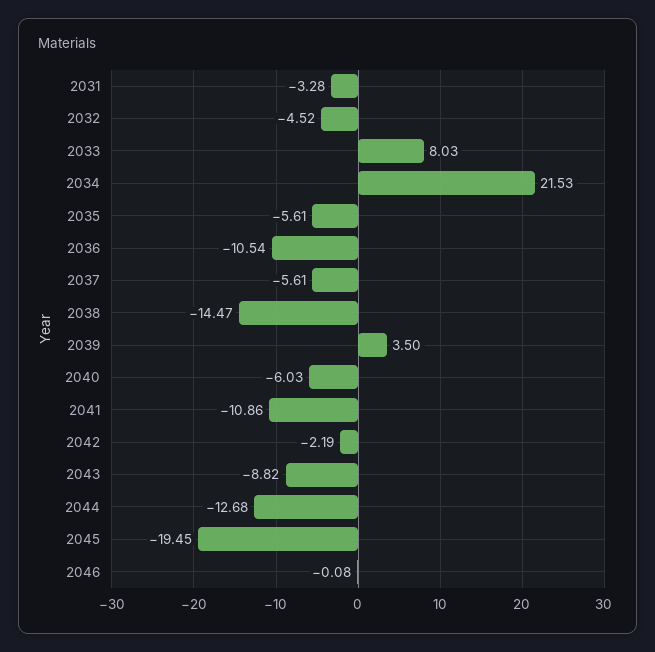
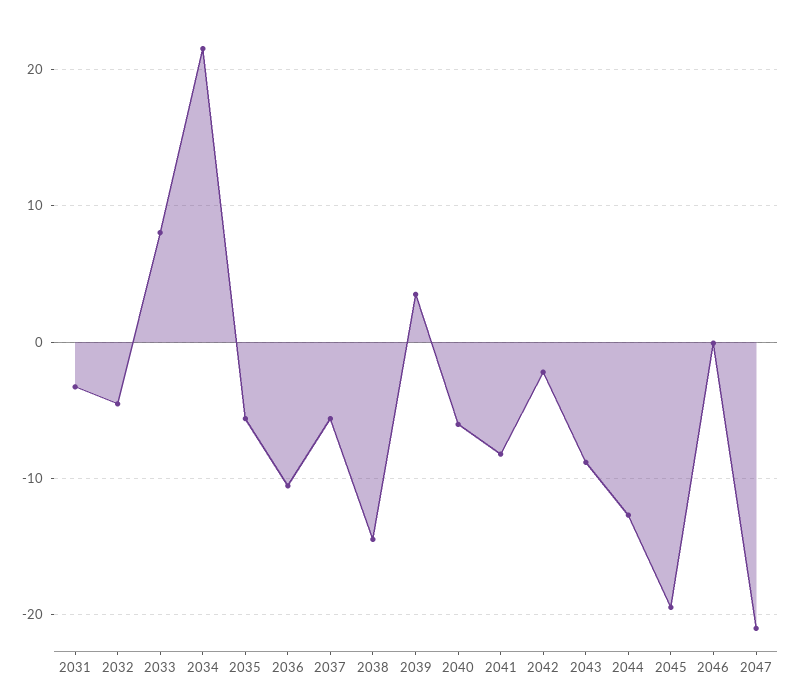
2041: -10.86 -> -8
2047: none -> -21

